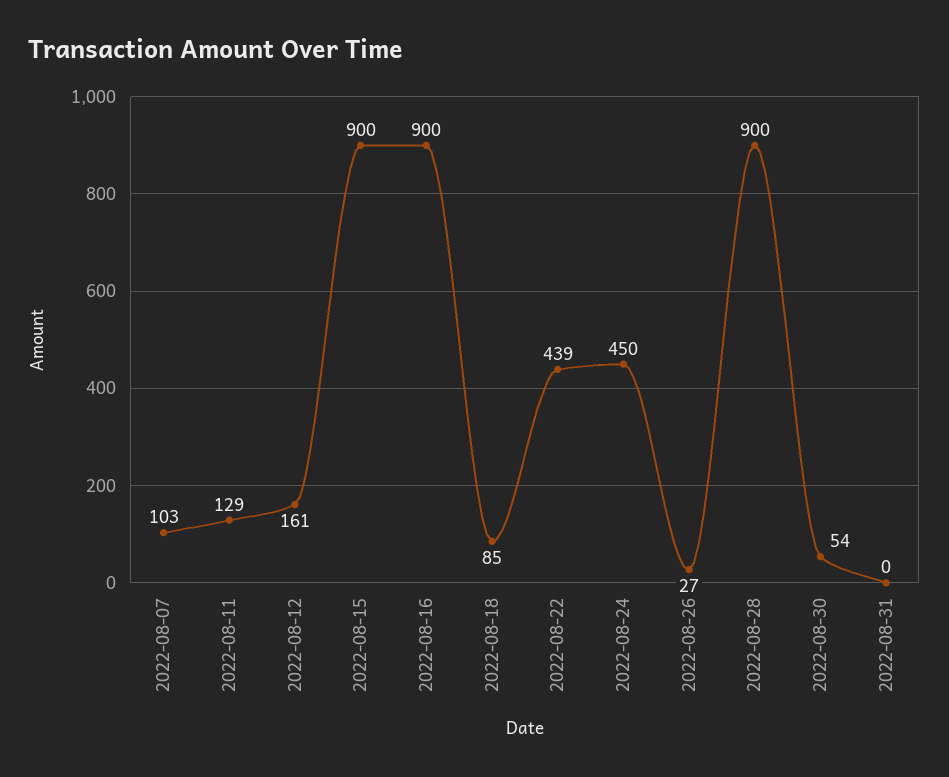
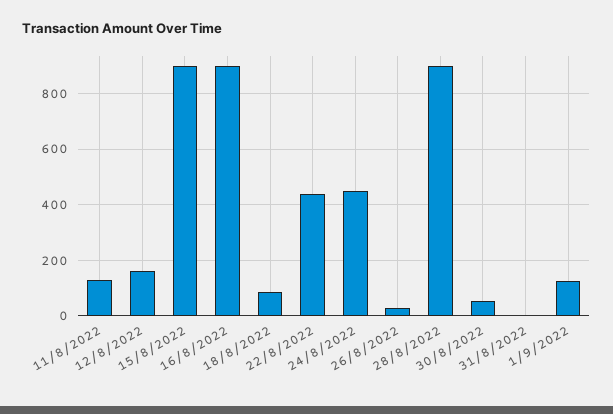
2022-08-07: 103 -> none
1/9/2022: none -> 125

